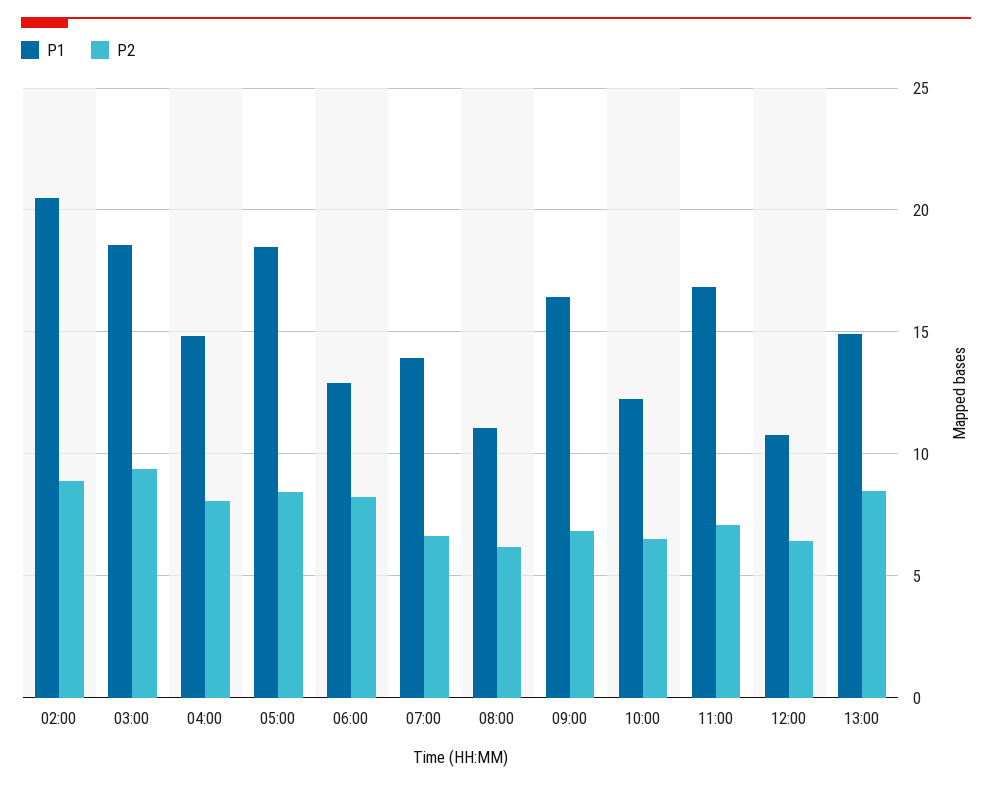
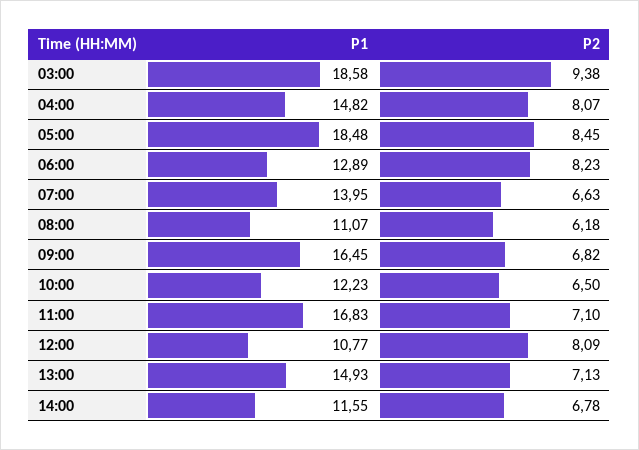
P1, 02:00: 20.5 -> none
P2, 02:00: 9 -> none
P2, 12:00: 6.5 -> 8.09
P2, 13:00: 8.5 -> 7.13
P1, 14:00: none -> 11.55
P2, 14:00: none -> 6.78

